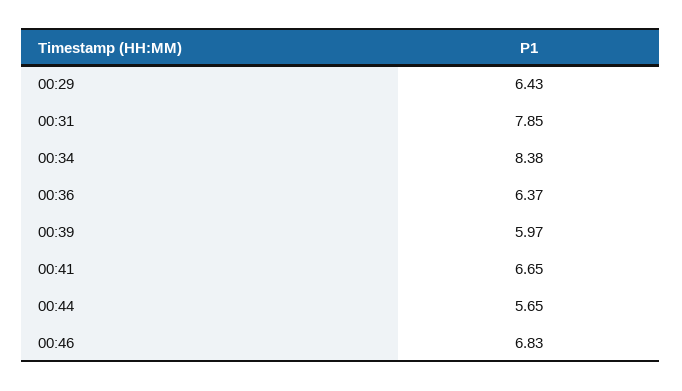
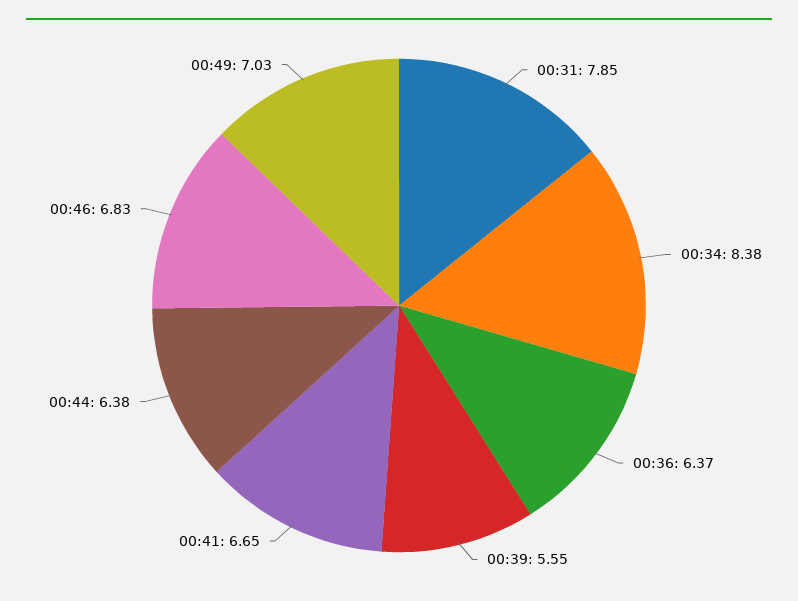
00:29: 6.43 -> none
00:39: 5.97 -> 5.55
00:44: 5.65 -> 6.38
00:49: none -> 7.03

